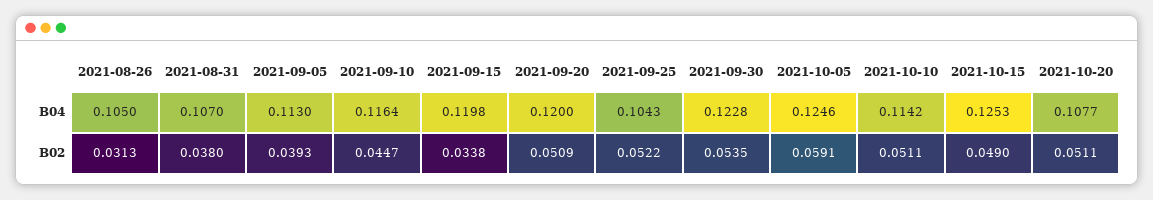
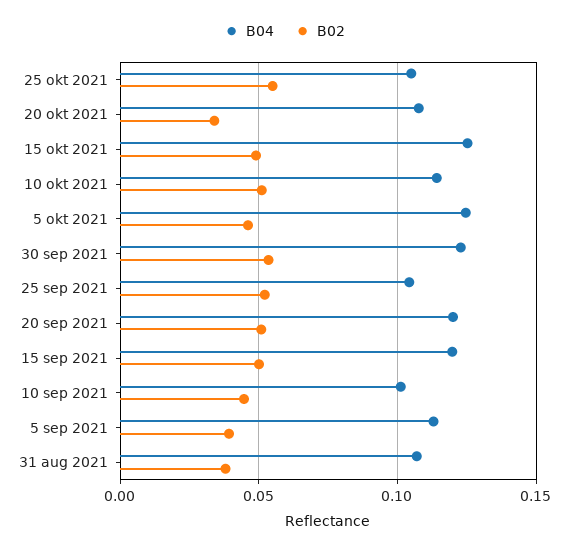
B04, 2021-08-26: 0.105 -> none
B04, 2021-09-10: 0.1164 -> 0.1
B02, 2021-08-26: 0.0313 -> none
B02, 2021-09-15: 0.0338 -> 0.05
B02, 2021-10-05: 0.0591 -> 0.045
B02, 2021-10-20: 0.0511 -> 0.035
B04, 25 okt 2021: none -> 0.105
B02, 25 okt 2021: none -> 0.055

